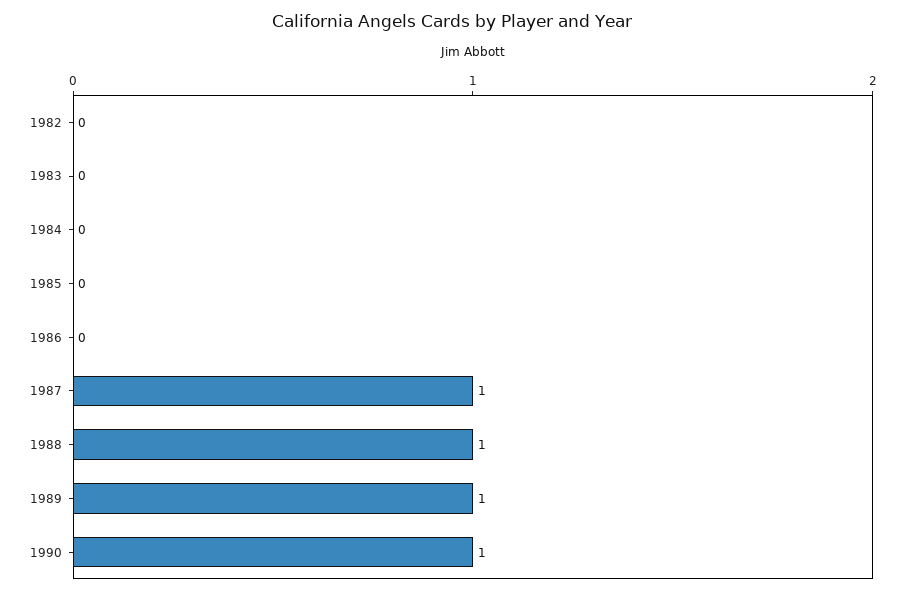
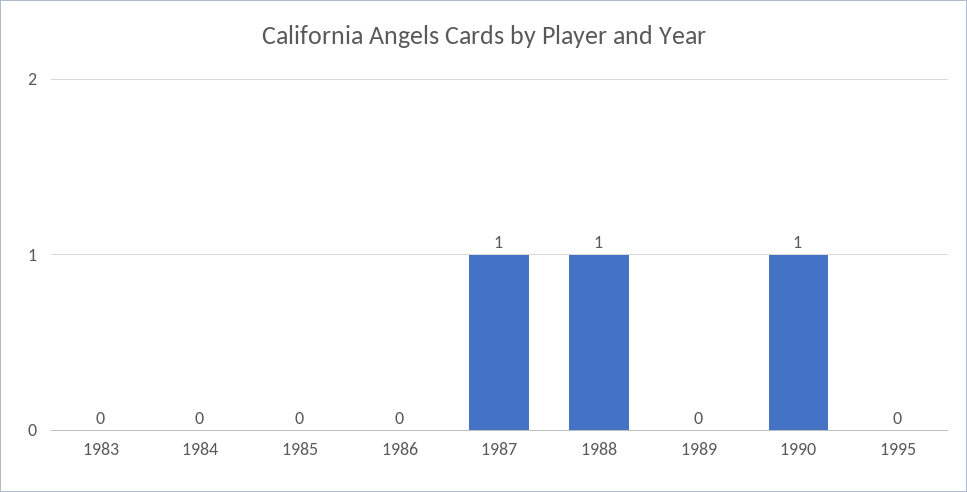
1982: 0 -> none
1989: 1 -> 0
1995: none -> 0

